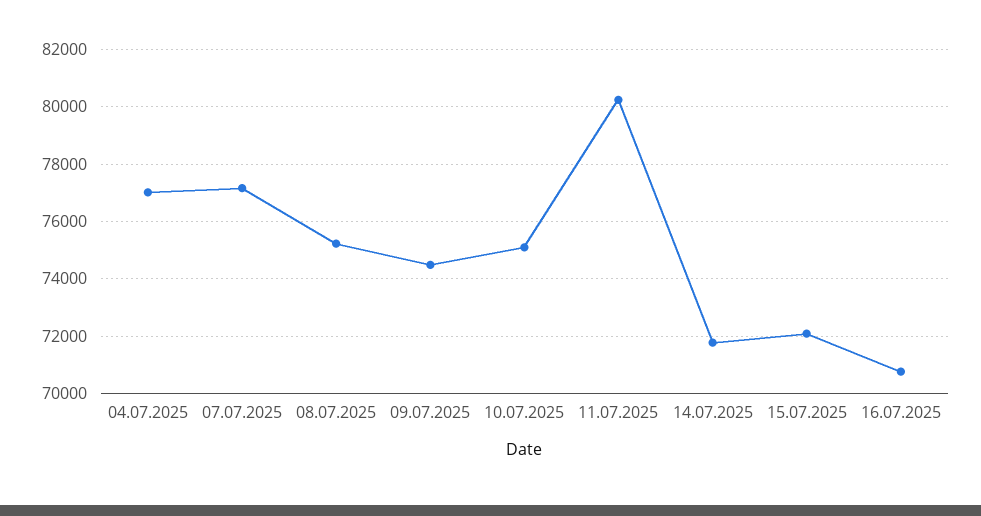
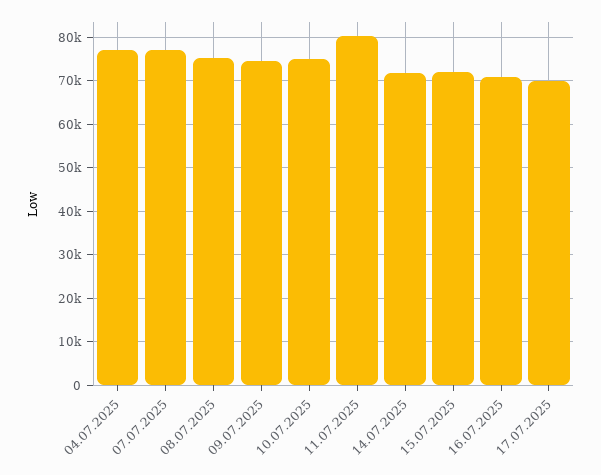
17.07.2025: none -> 70000

